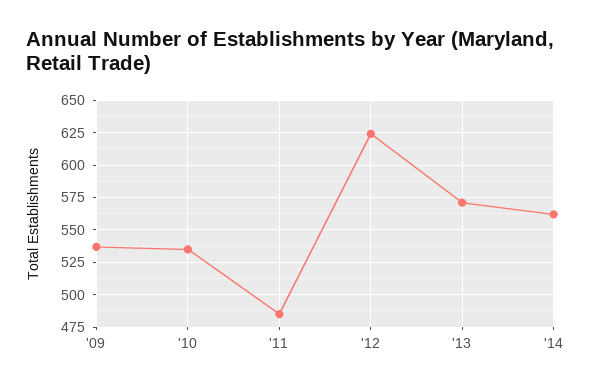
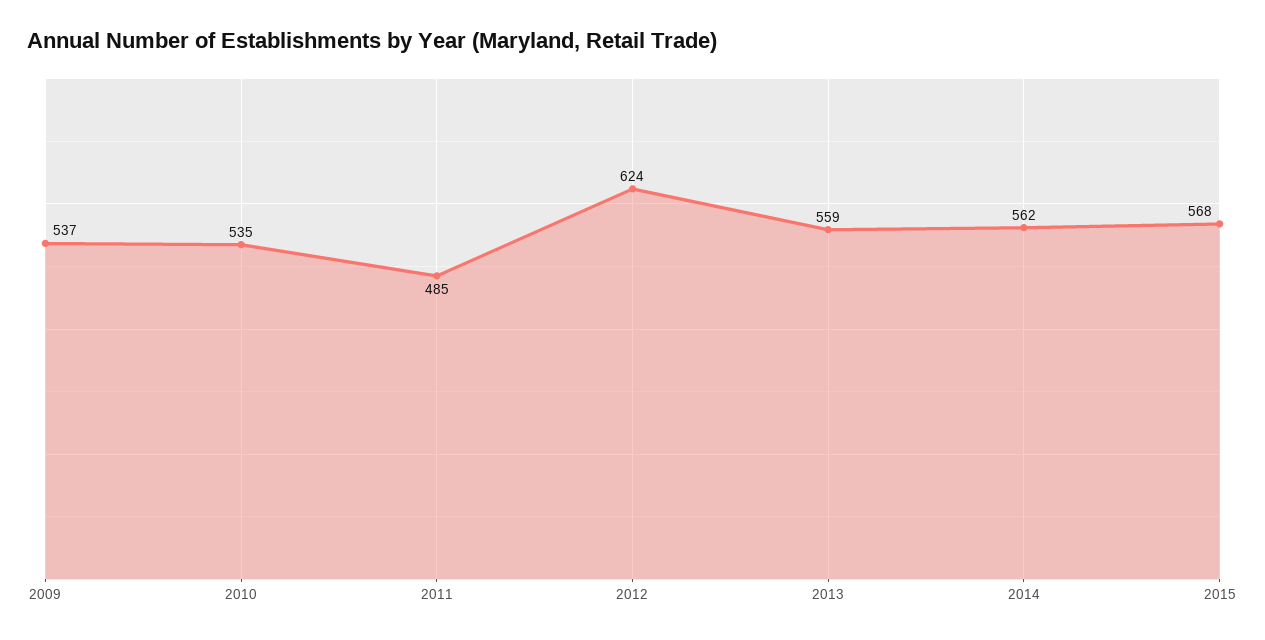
'13: 570 -> 559
2015: none -> 568

